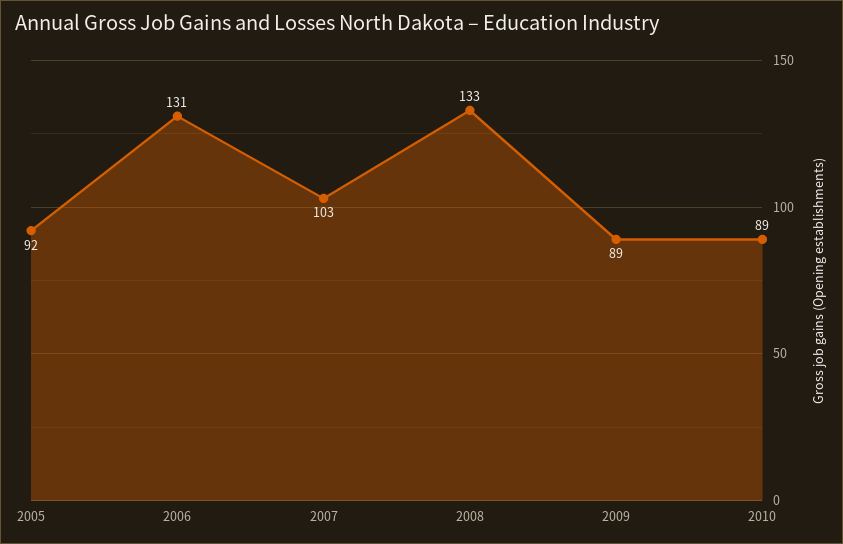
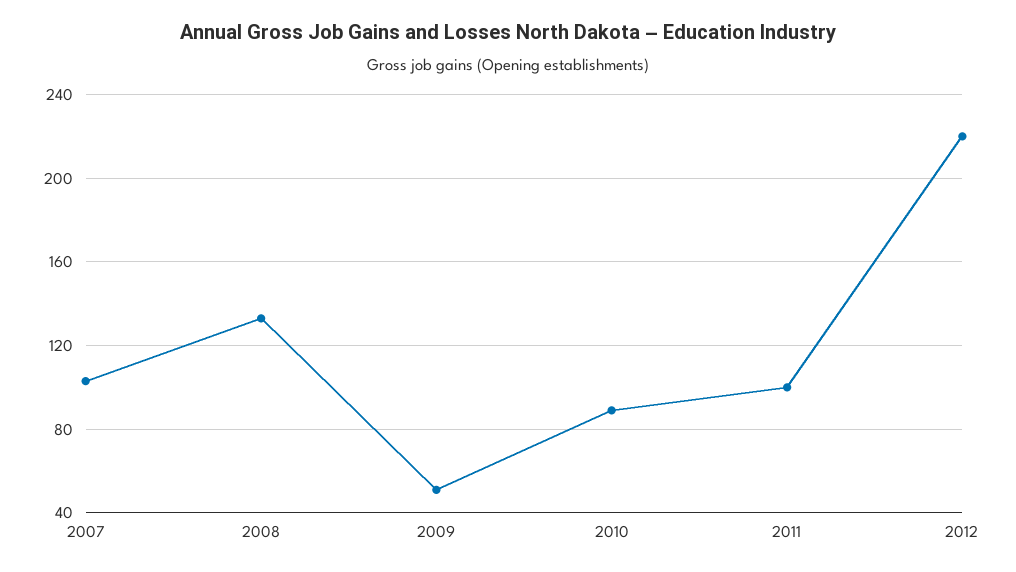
2005: 92 -> none
2006: 131 -> none
2009: 89 -> 50
2011: none -> 100
2012: none -> 220

